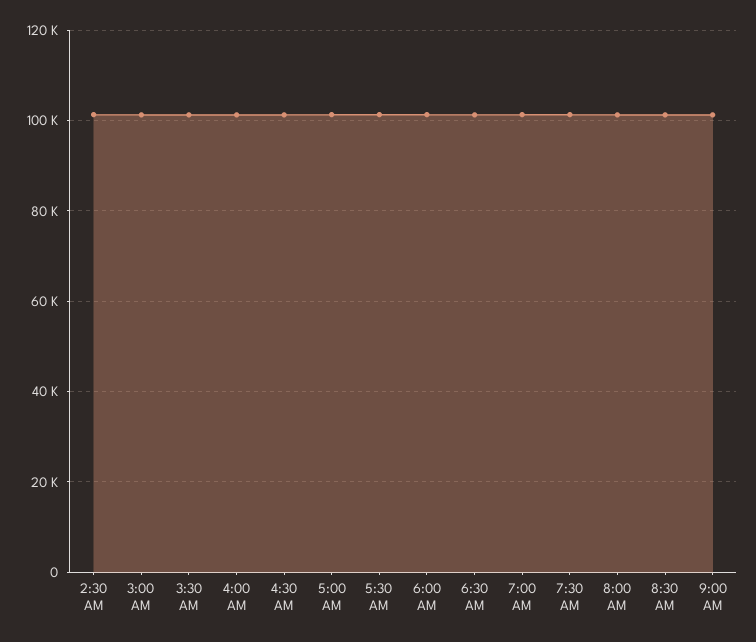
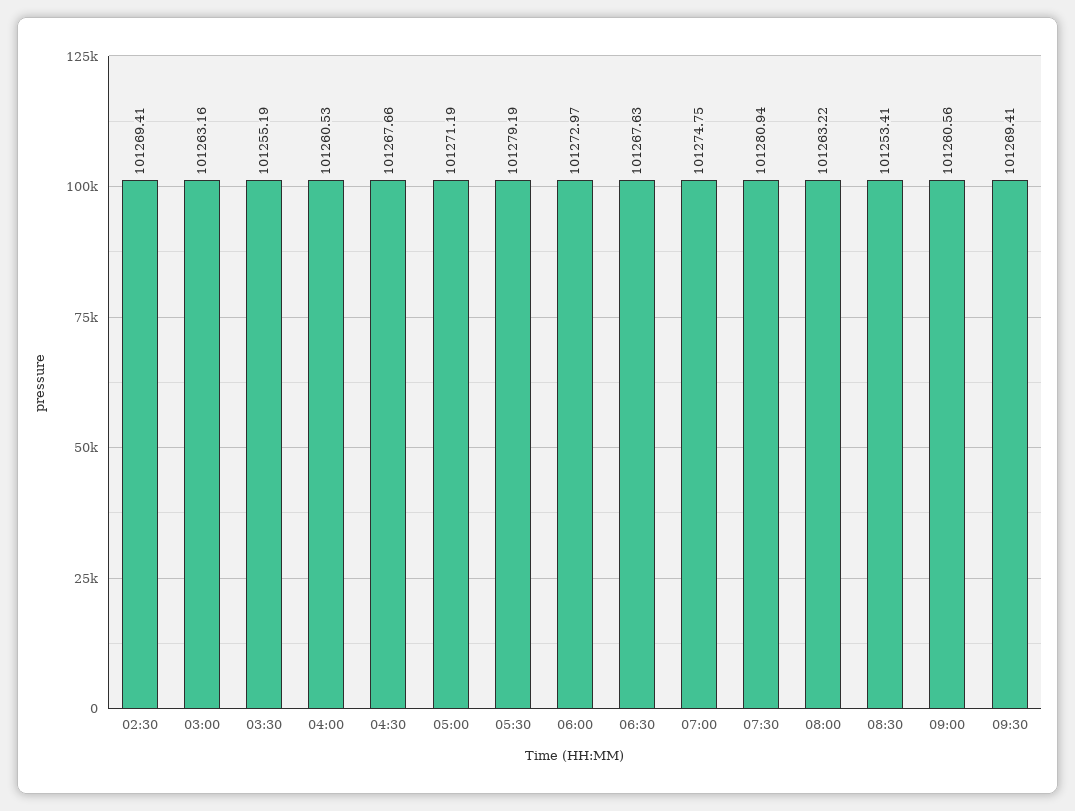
09:30: none -> 101269.41

